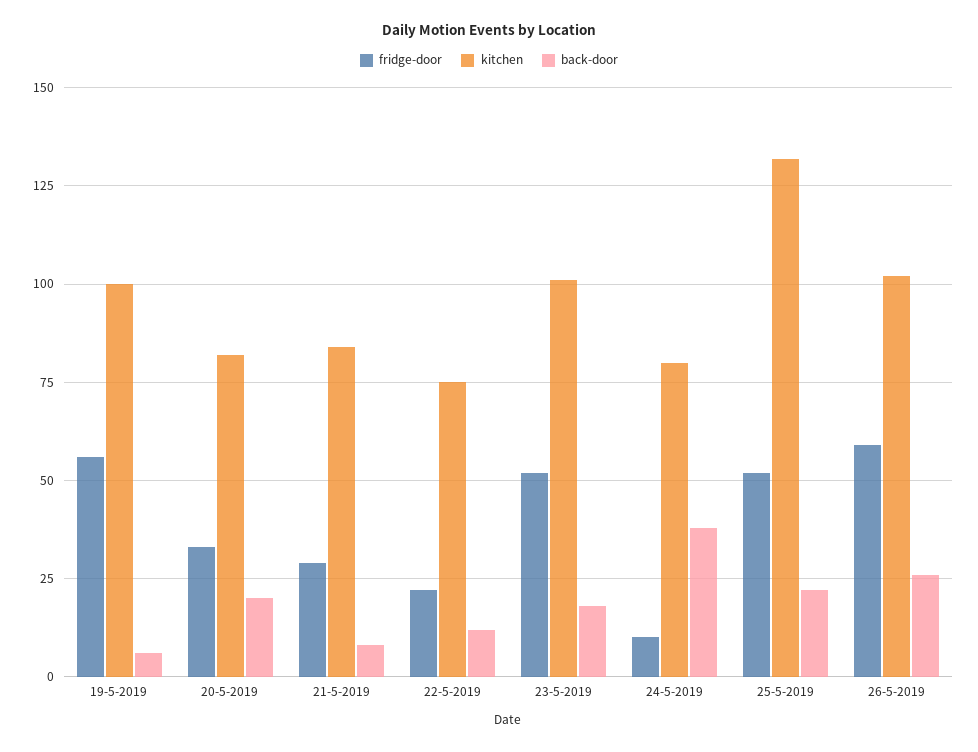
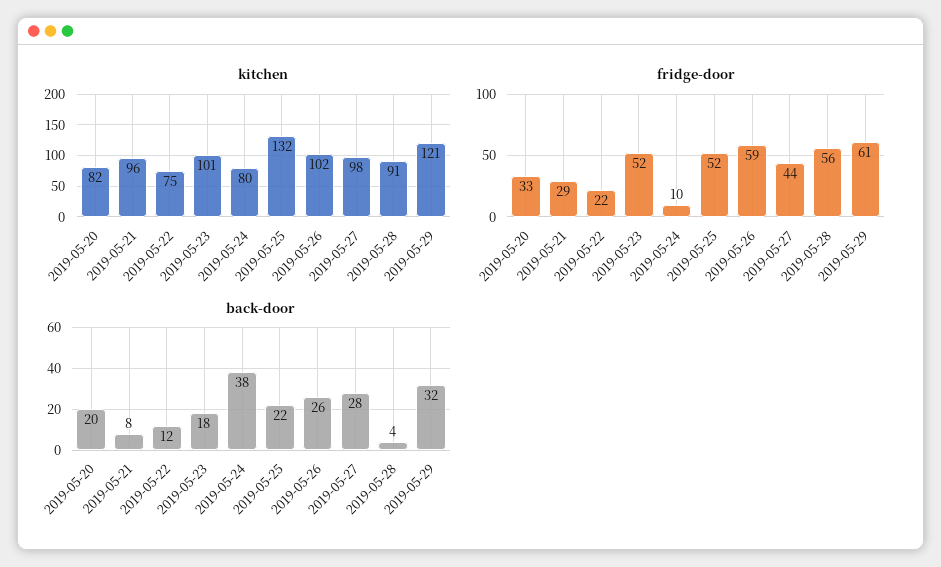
fridge-door, 19-5-2019: 55 -> none
kitchen, 19-5-2019: 100 -> none
back-door, 19-5-2019: 5 -> none
kitchen, 21-5-2019: 85 -> 96
kitchen, 2019-05-27: none -> 98
kitchen, 2019-05-28: none -> 91
kitchen, 2019-05-29: none -> 121
fridge-door, 2019-05-27: none -> 44
fridge-door, 2019-05-28: none -> 56
fridge-door, 2019-05-29: none -> 61
back-door, 2019-05-27: none -> 28
back-door, 2019-05-28: none -> 4
back-door, 2019-05-29: none -> 32

